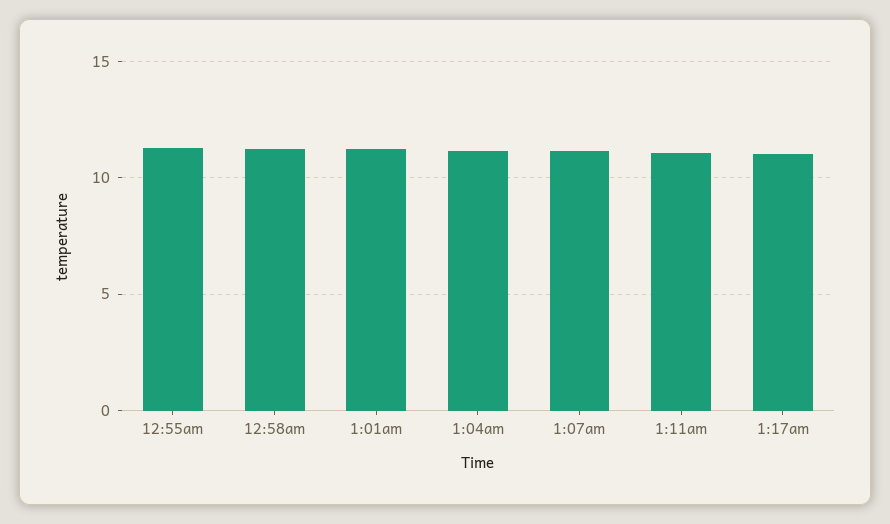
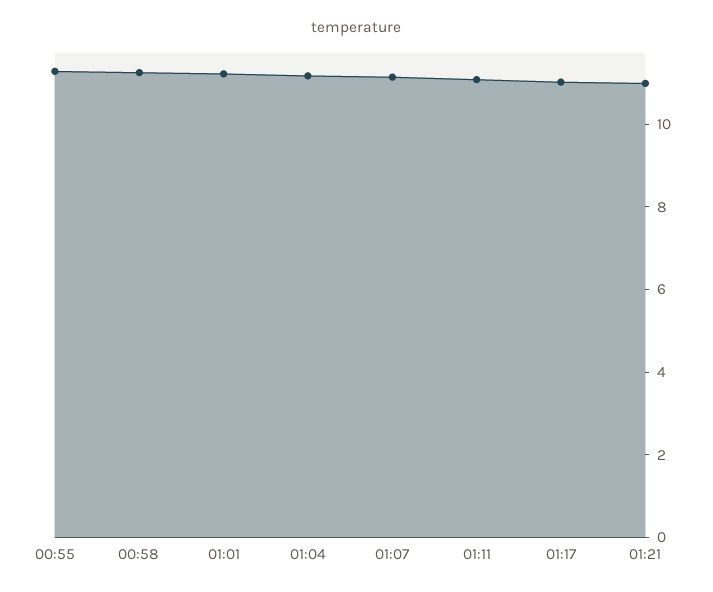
01:21: none -> 11

